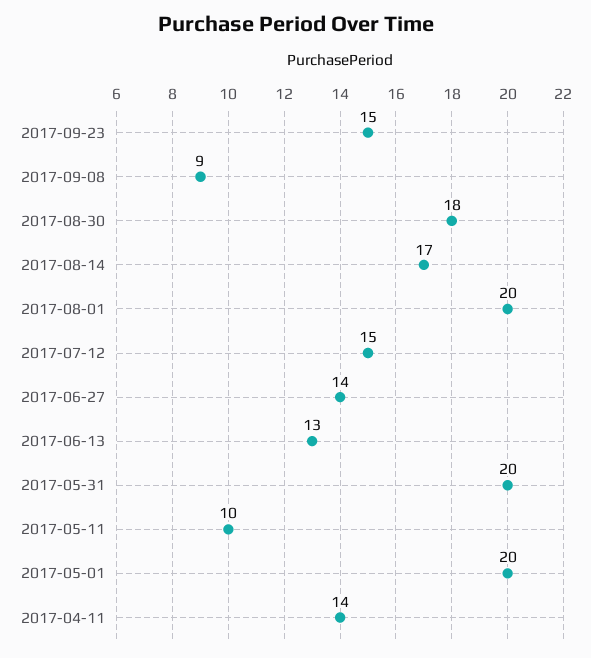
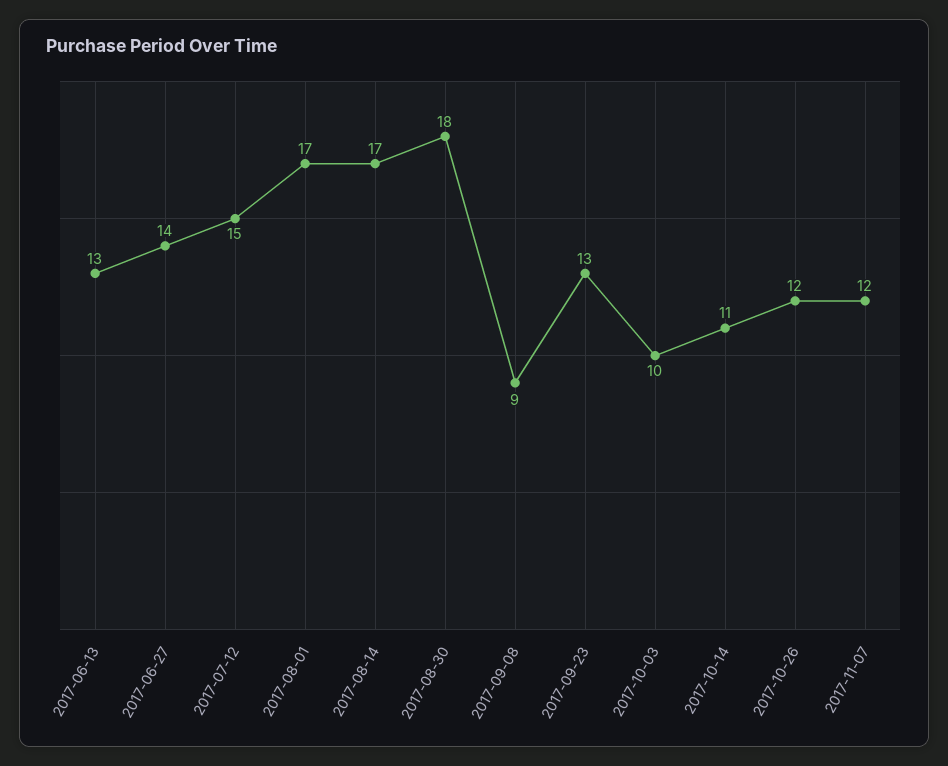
2017-09-23: 15 -> 13
2017-08-01: 20 -> 17
2017-05-31: 20 -> none
2017-05-11: 10 -> none
2017-05-01: 20 -> none
2017-04-11: 14 -> none
2017-10-03: none -> 10
2017-10-14: none -> 11
2017-10-26: none -> 12
2017-11-07: none -> 12

